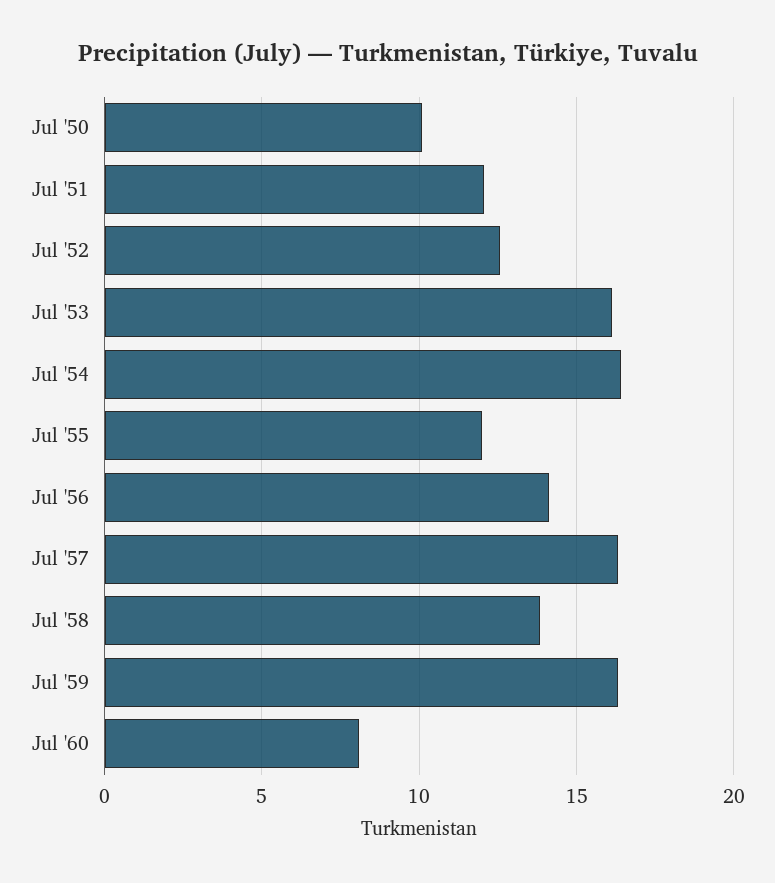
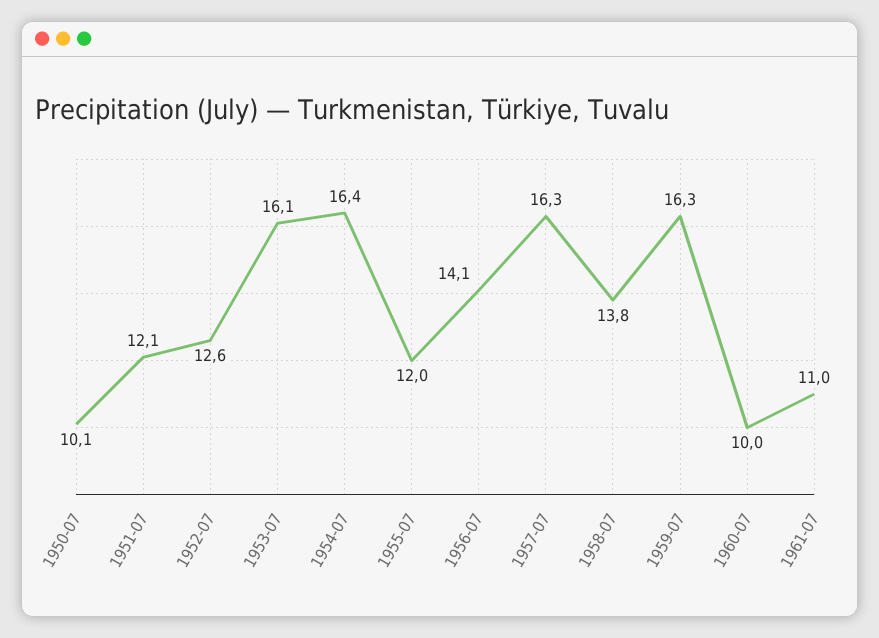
Jul '60: 8 -> 10
1961-07: none -> 11

